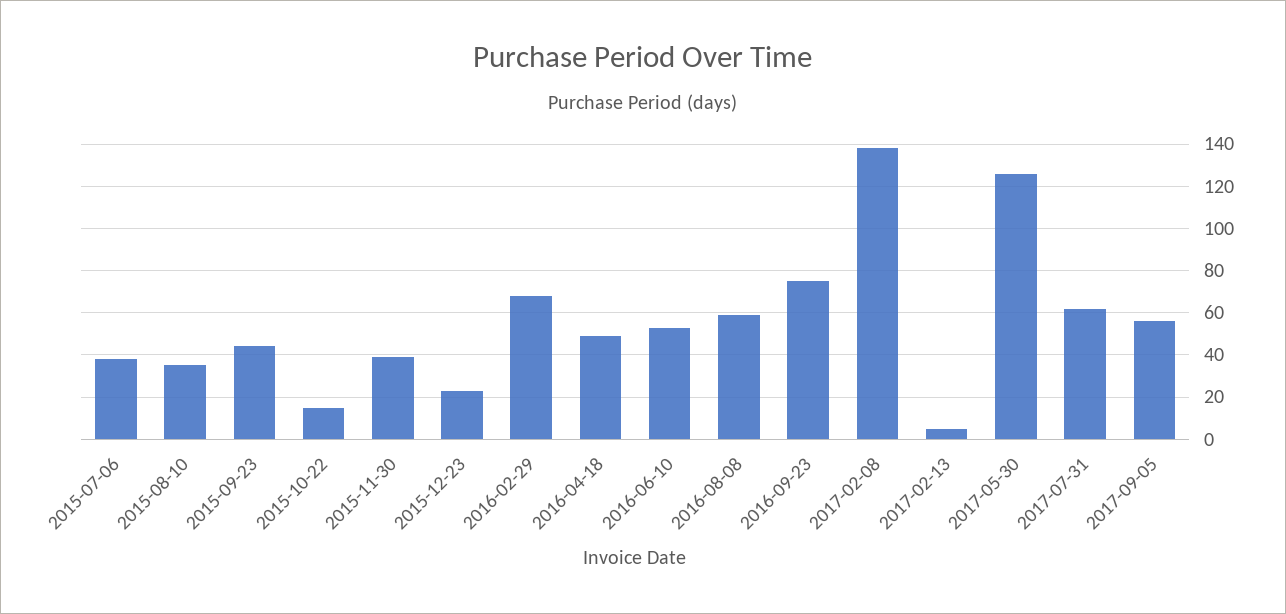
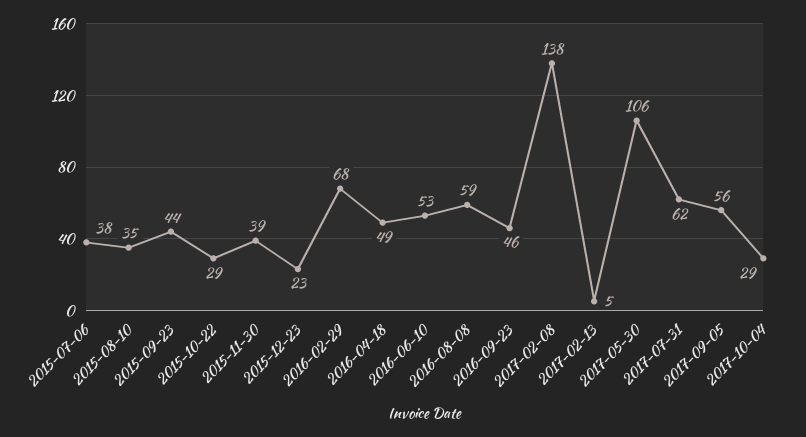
2015-10-22: 15 -> 29
2016-09-23: 75 -> 46
2017-05-30: 125 -> 106
2017-10-04: none -> 29

